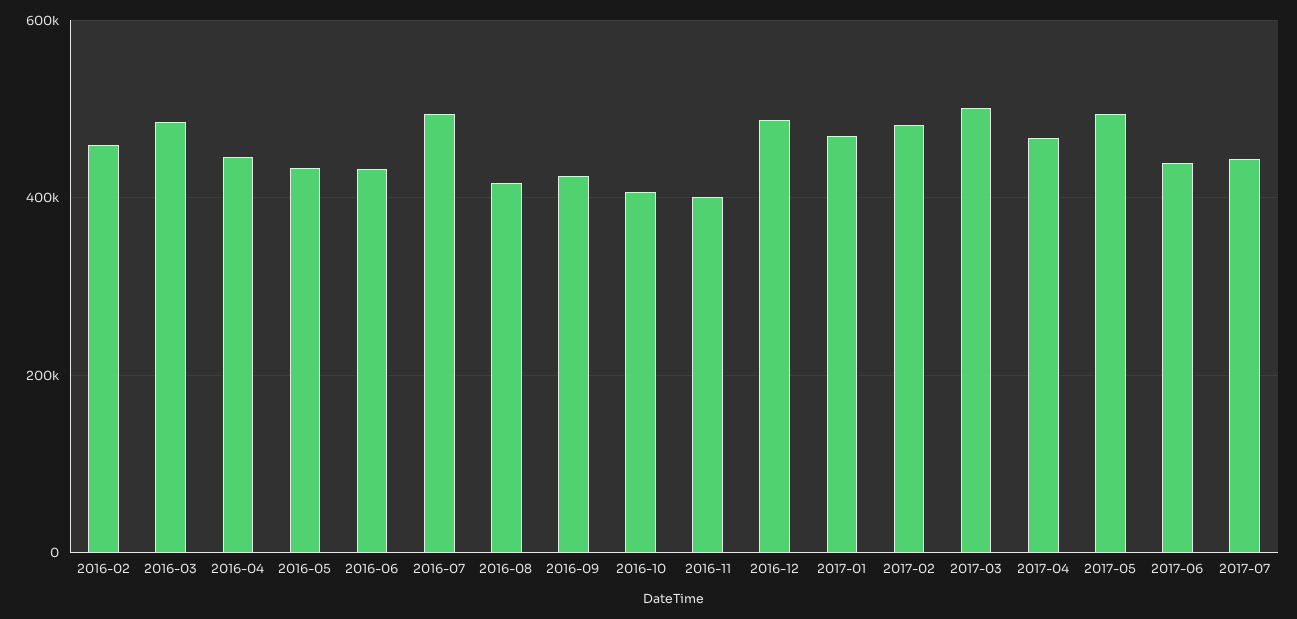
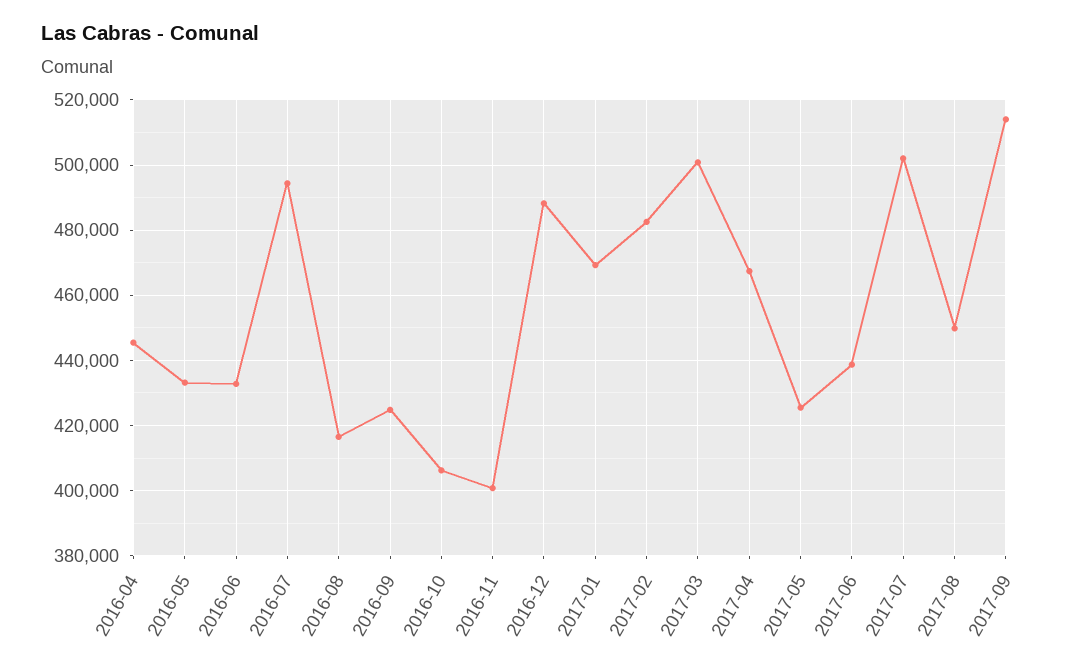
2016-02: 460000 -> none
2016-03: 480000 -> none
2017-05: 500000 -> 426000
2017-07: 440000 -> 502000
2017-08: none -> 450000
2017-09: none -> 514000

